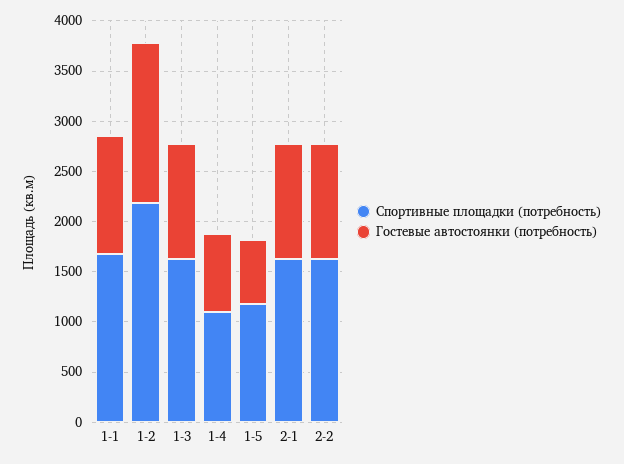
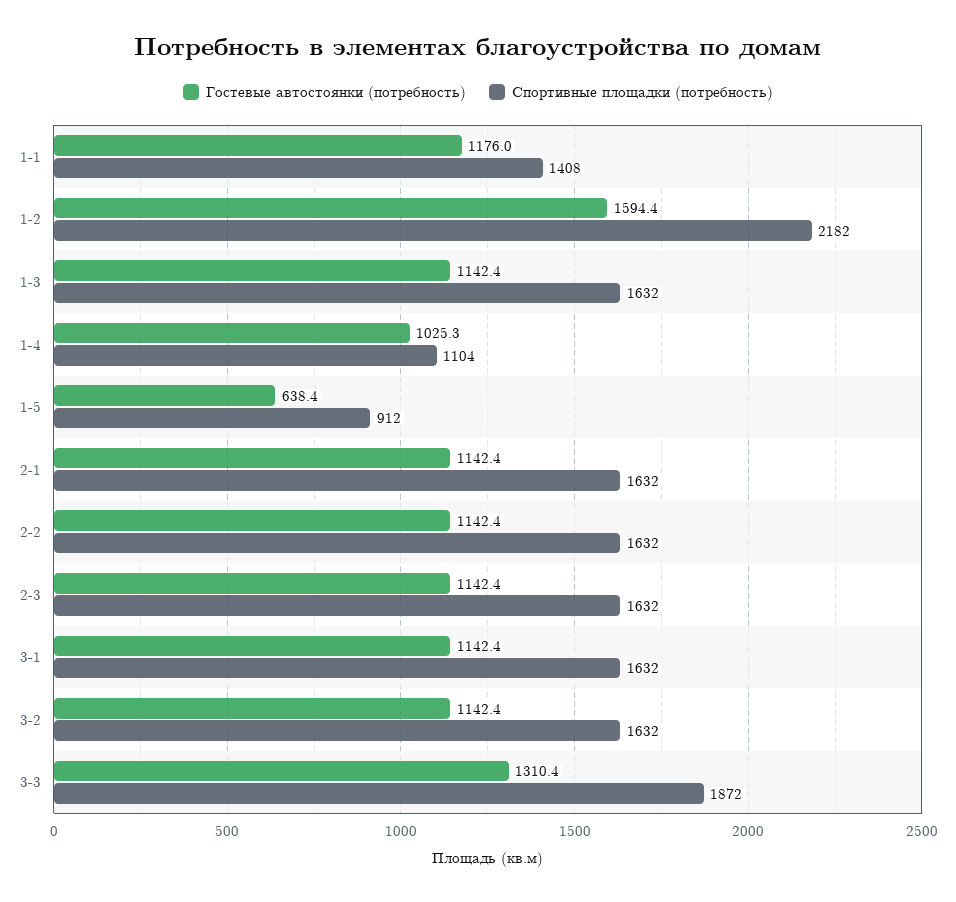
Спортивные площадки (потребность), 1-1: 1700 -> 1408
Гостевые автостоянки (потребность), 1-4: 800 -> 1025.3
Спортивные площадки (потребность), 1-5: 1200 -> 912
Гостевые автостоянки (потребность), 2-3: none -> 1142.4
Спортивные площадки (потребность), 2-3: none -> 1632
Гостевые автостоянки (потребность), 3-1: none -> 1142.4
Спортивные площадки (потребность), 3-1: none -> 1632
Гостевые автостоянки (потребность), 3-2: none -> 1142.4
Спортивные площадки (потребность), 3-2: none -> 1632
Гостевые автостоянки (потребность), 3-3: none -> 1310.4
Спортивные площадки (потребность), 3-3: none -> 1872

